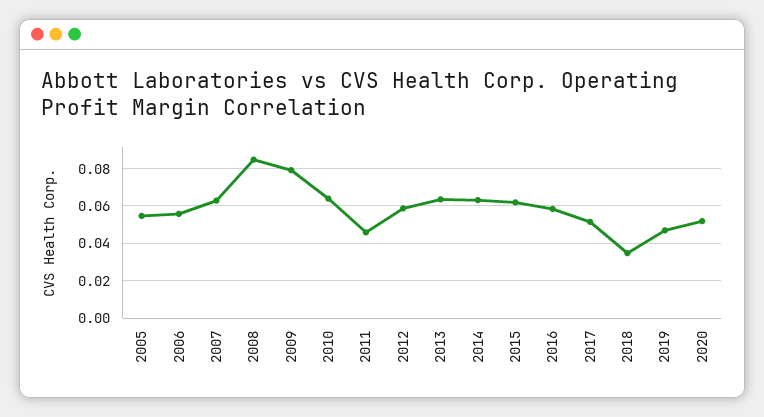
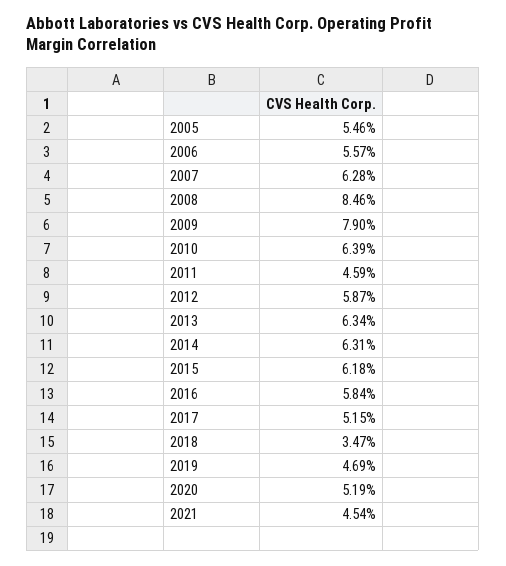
2021: none -> 0.0454

